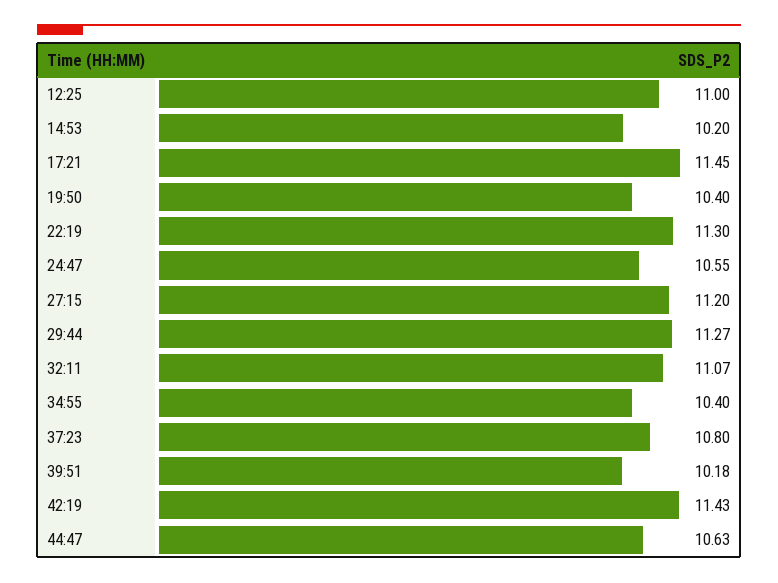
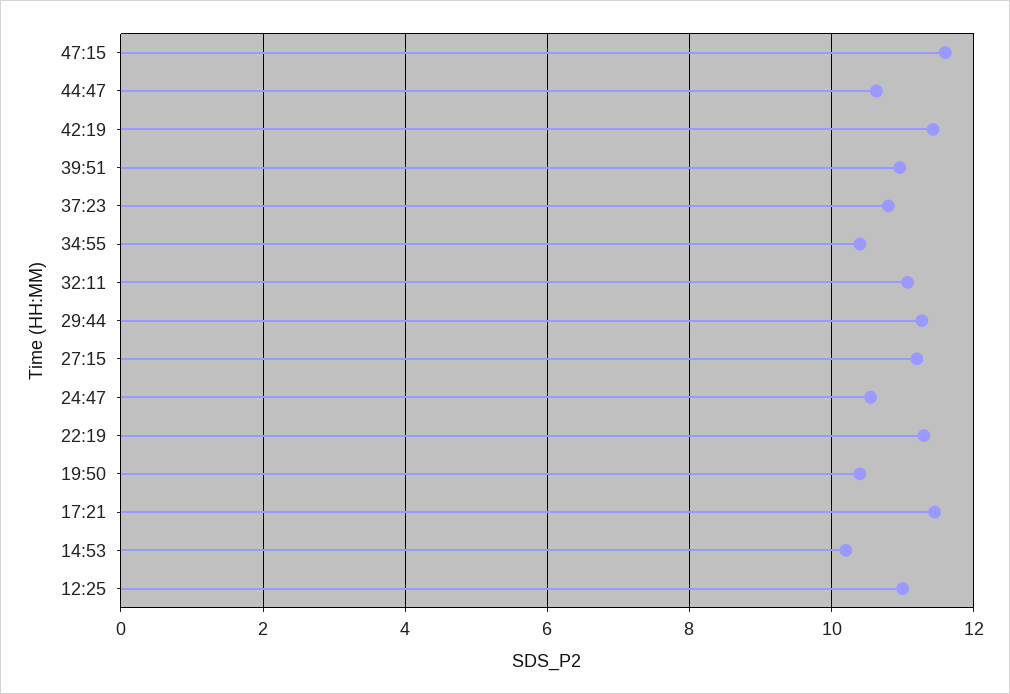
39:51: 10.18 -> 11
47:15: none -> 11.6

